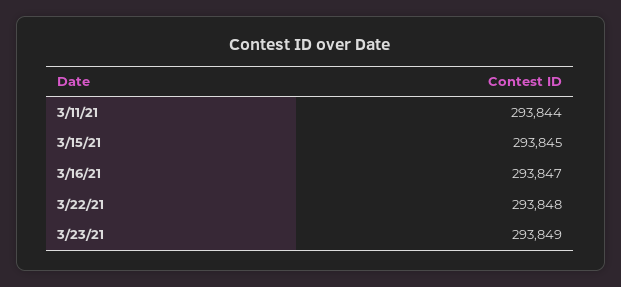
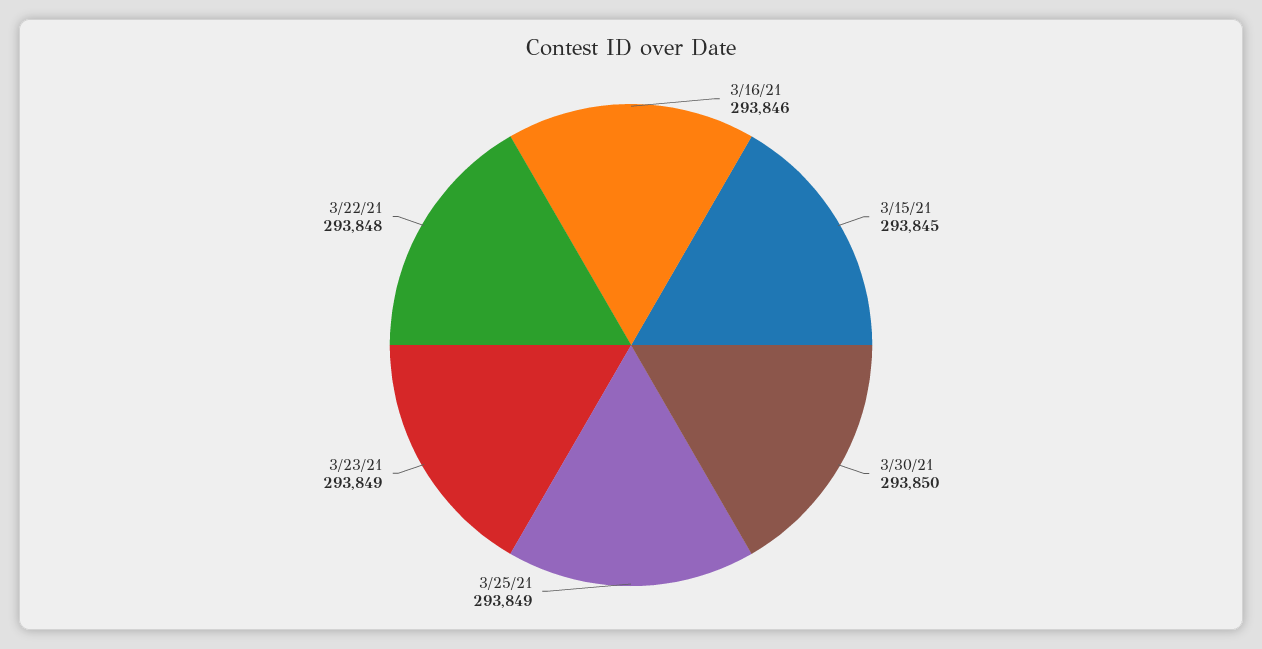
3/11/21: 293844 -> none
3/16/21: 293847 -> 293846
3/30/21: none -> 293850
3/25/21: none -> 293849

